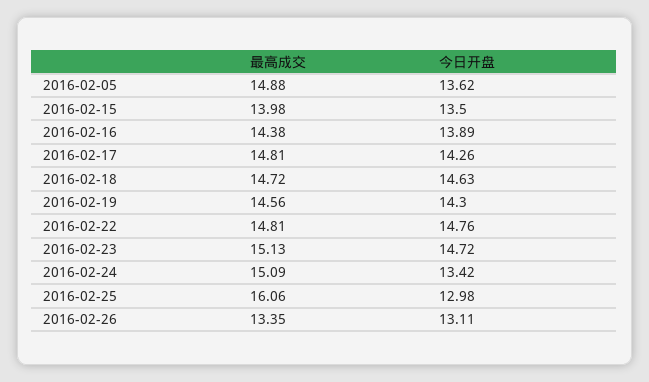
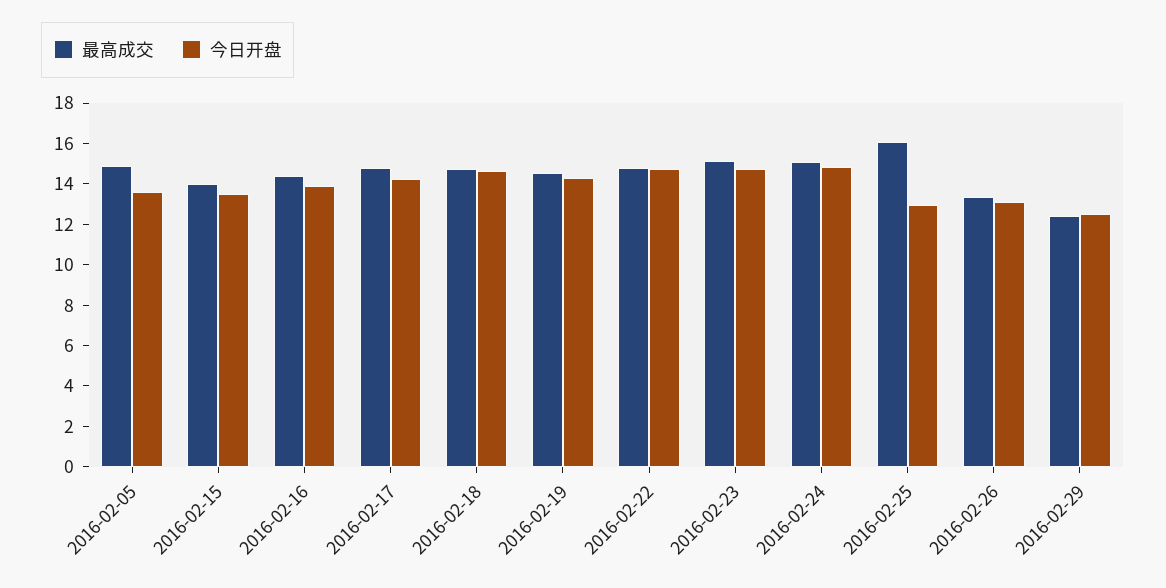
今日开盘, 2016-02-24: 13.42 -> 15
最高成交, 2016-02-29: none -> 12.5
今日开盘, 2016-02-29: none -> 12.5

